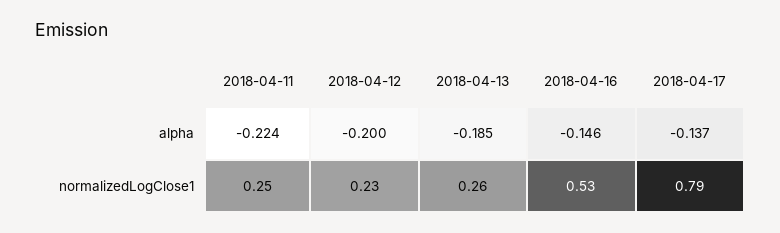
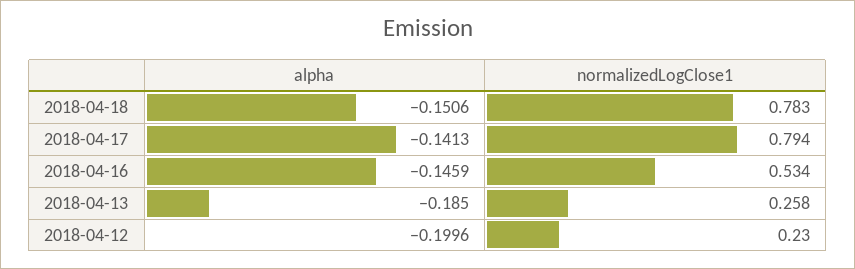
2018-04-11, alpha: -0.224 -> none
2018-04-17, alpha: -0.137 -> -0.1413
2018-04-11, normalizedLogClose1: 0.25 -> none
2018-04-18, alpha: none -> -0.1506
2018-04-18, normalizedLogClose1: none -> 0.783

